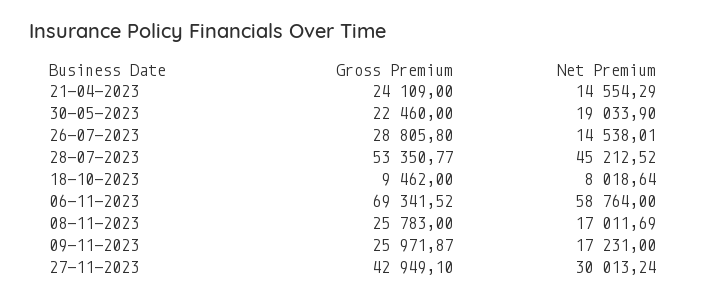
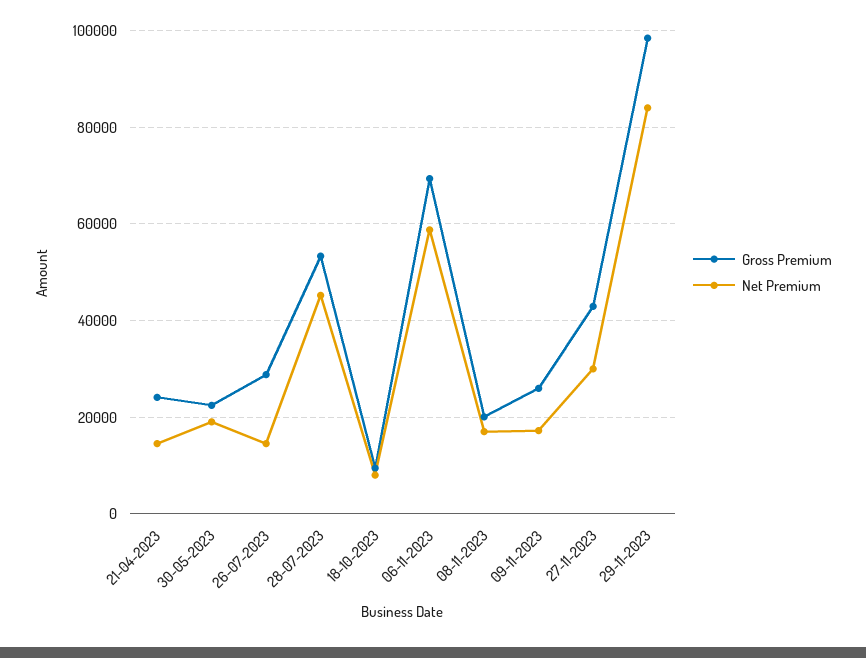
Gross Premium, 08-11-2023: 25783 -> 20000
Gross Premium, 29-11-2023: none -> 98000
Net Premium, 29-11-2023: none -> 84000

